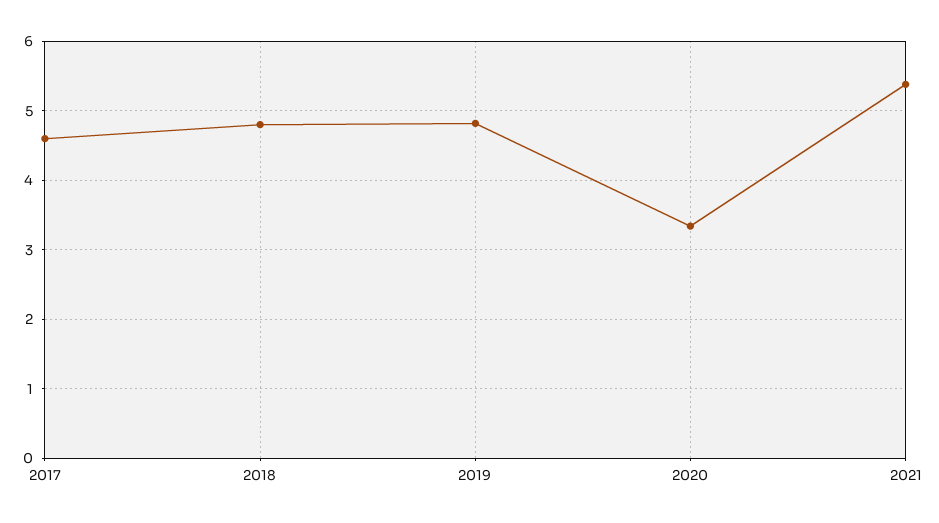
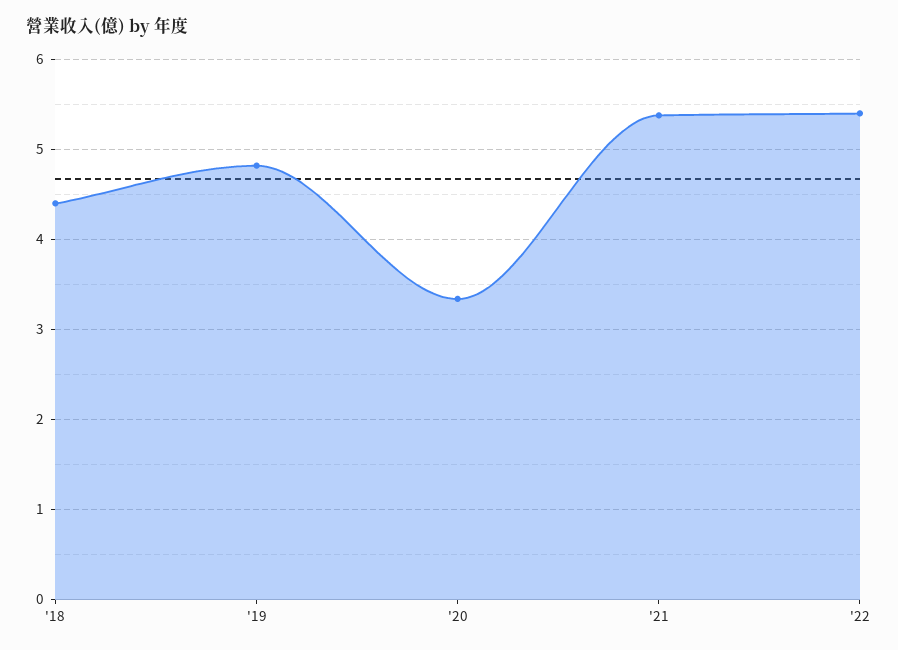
2017: 4.6 -> none
2018: 4.8 -> 4.4
'22: none -> 5.4

